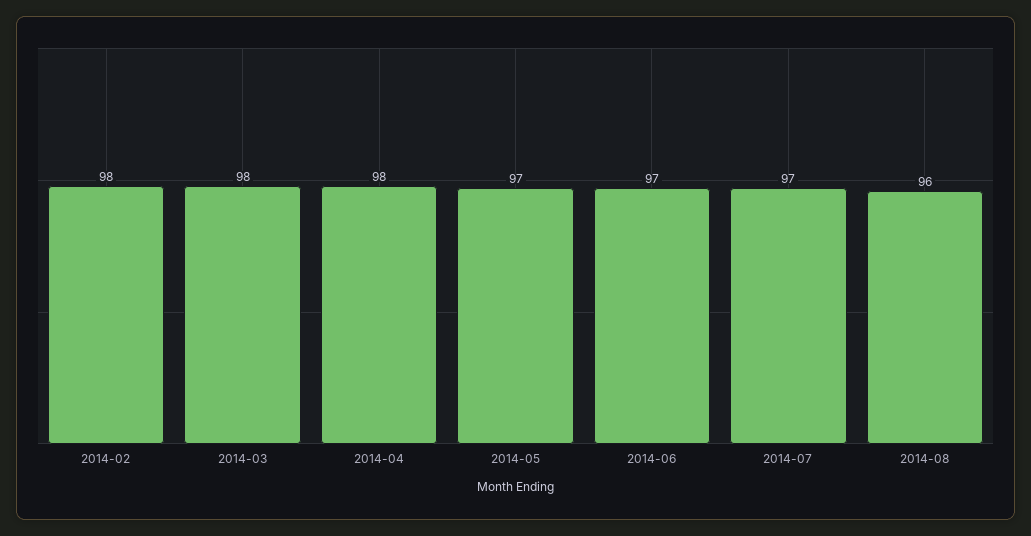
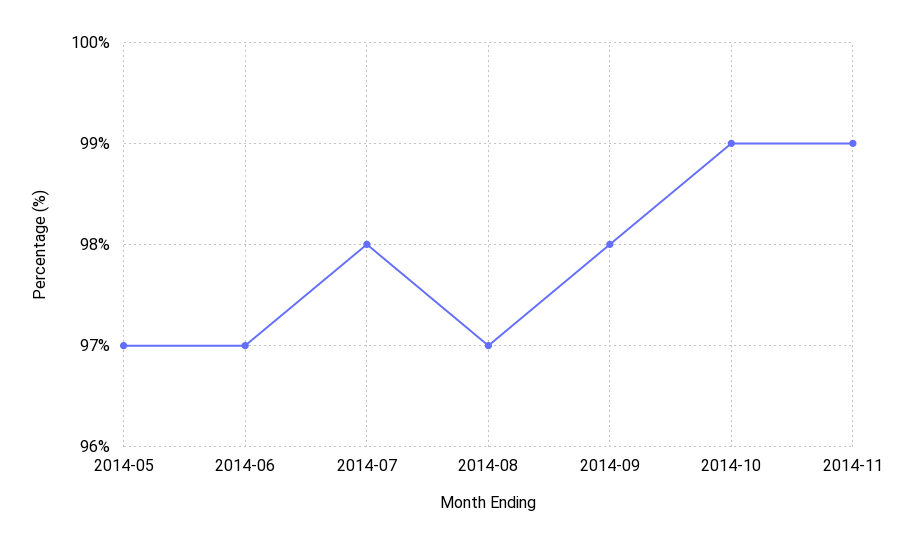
2014-02: 98 -> none
2014-03: 98 -> none
2014-04: 98 -> none
2014-07: 97 -> 98
2014-08: 96 -> 97
2014-09: none -> 98
2014-10: none -> 99
2014-11: none -> 99

